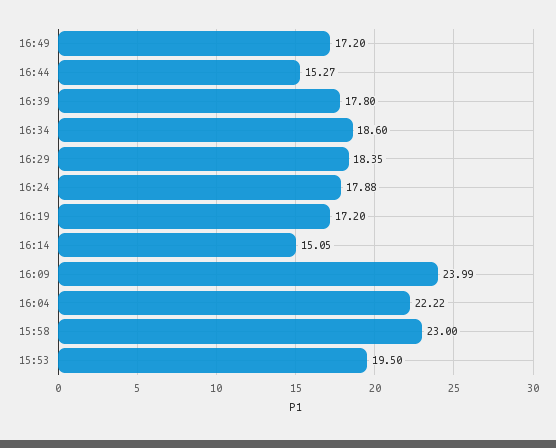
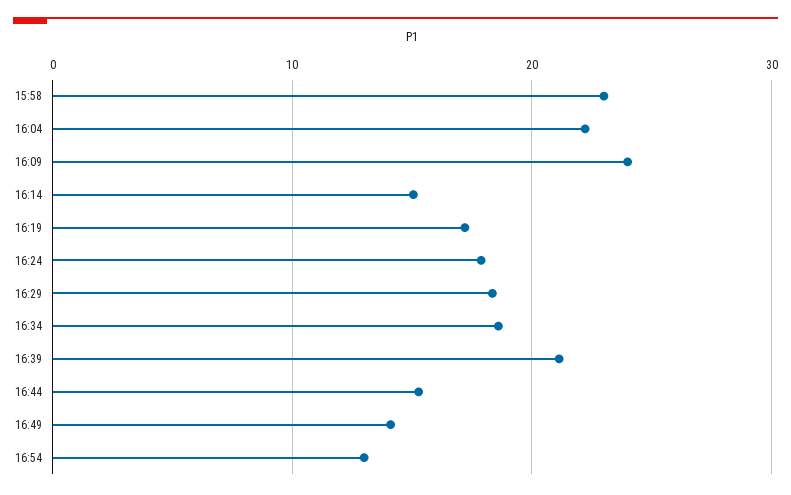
16:49: 17.2 -> 14
16:39: 17.8 -> 21
15:53: 19.5 -> none
16:54: none -> 13

